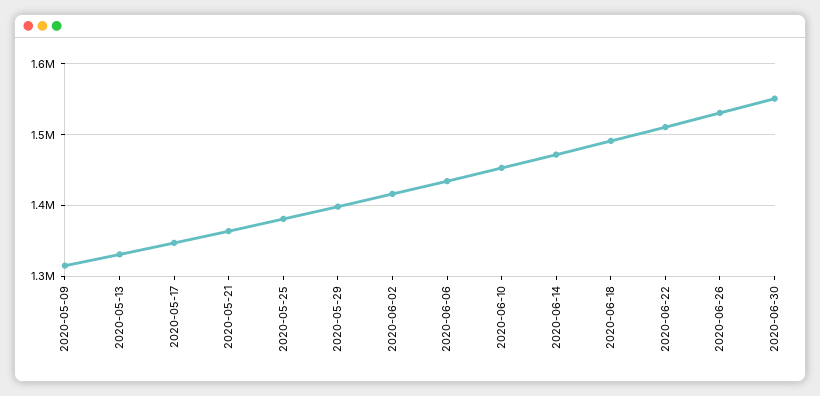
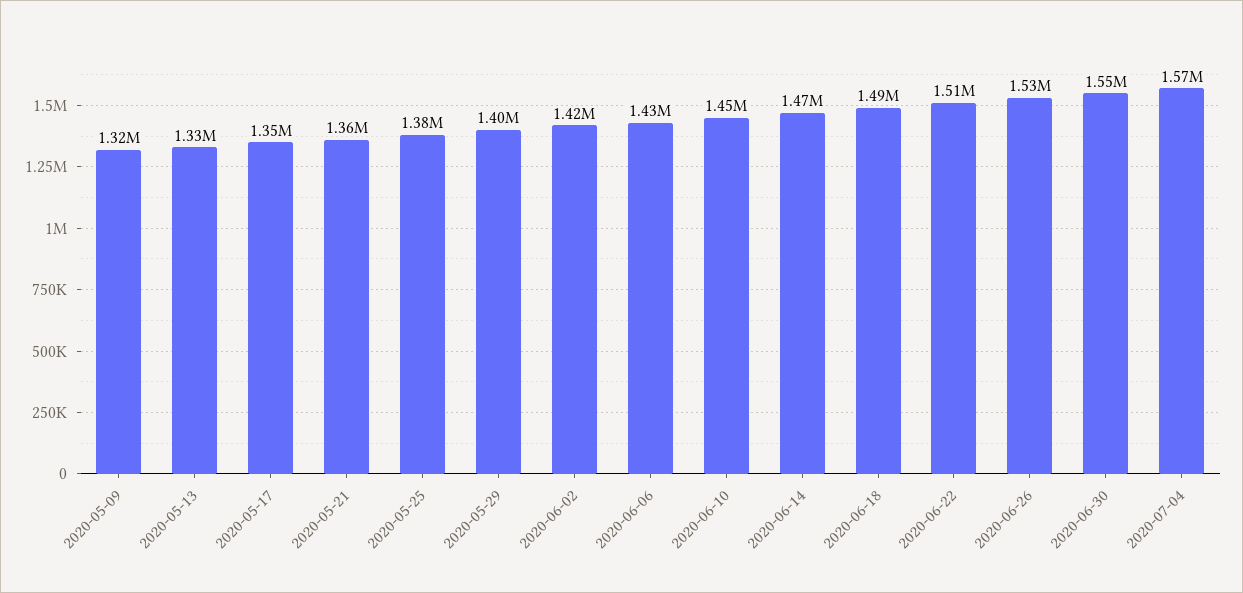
2020-07-04: none -> 1570000

